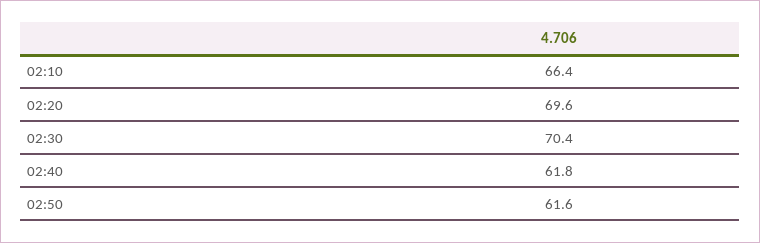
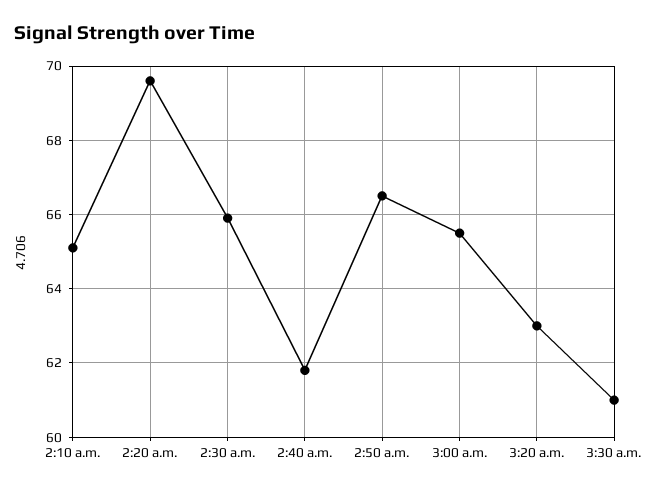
02:10: 66.4 -> 65
02:30: 70.4 -> 66
02:50: 61.6 -> 66.5
3:00 a.m.: none -> 65.5
3:20 a.m.: none -> 63
3:30 a.m.: none -> 61

